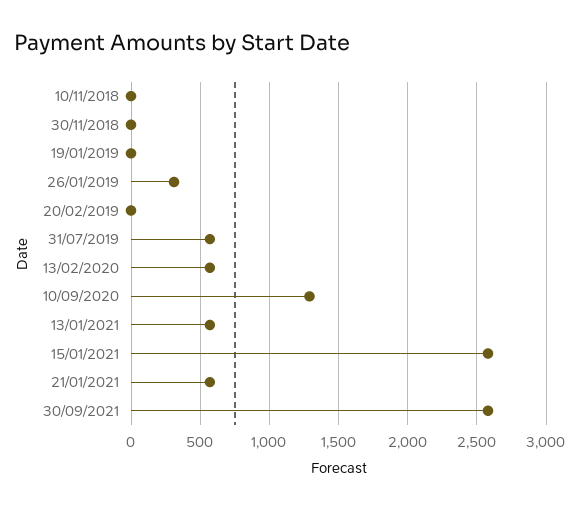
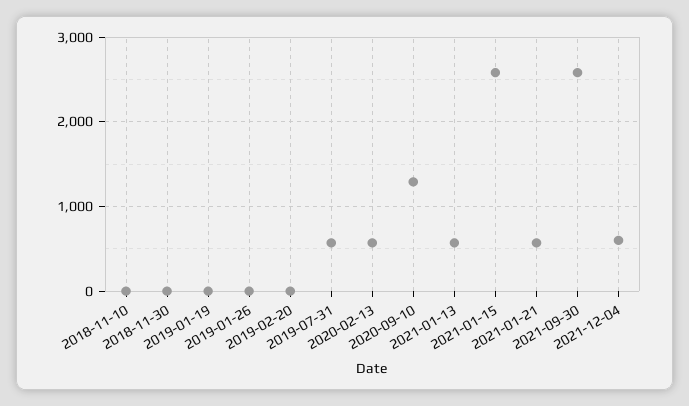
26/01/2019: 300 -> 0
2021-12-04: none -> 600

